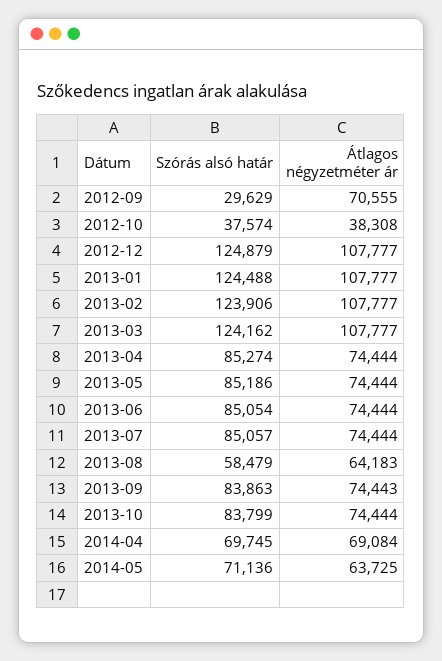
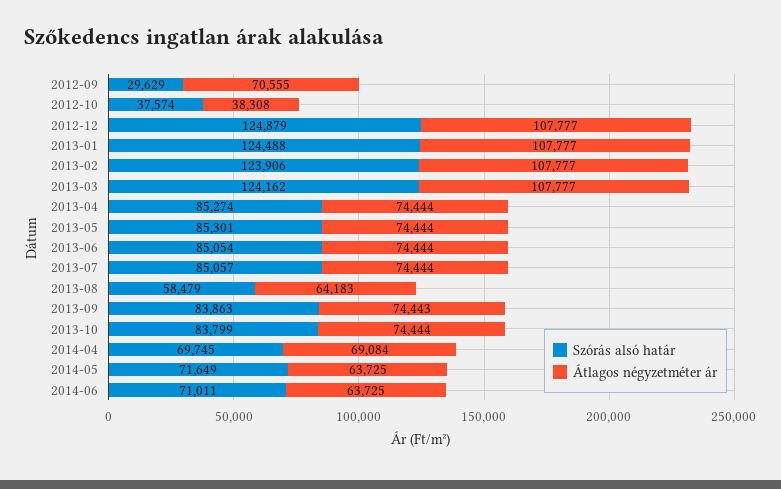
Szórás alsó határ, 2013-05: 85186 -> 85301
Szórás alsó határ, 2014-05: 71136 -> 71649
Szórás alsó határ, 2014-06: none -> 71011
Átlagos négyzetméter ár, 2014-06: none -> 63725

